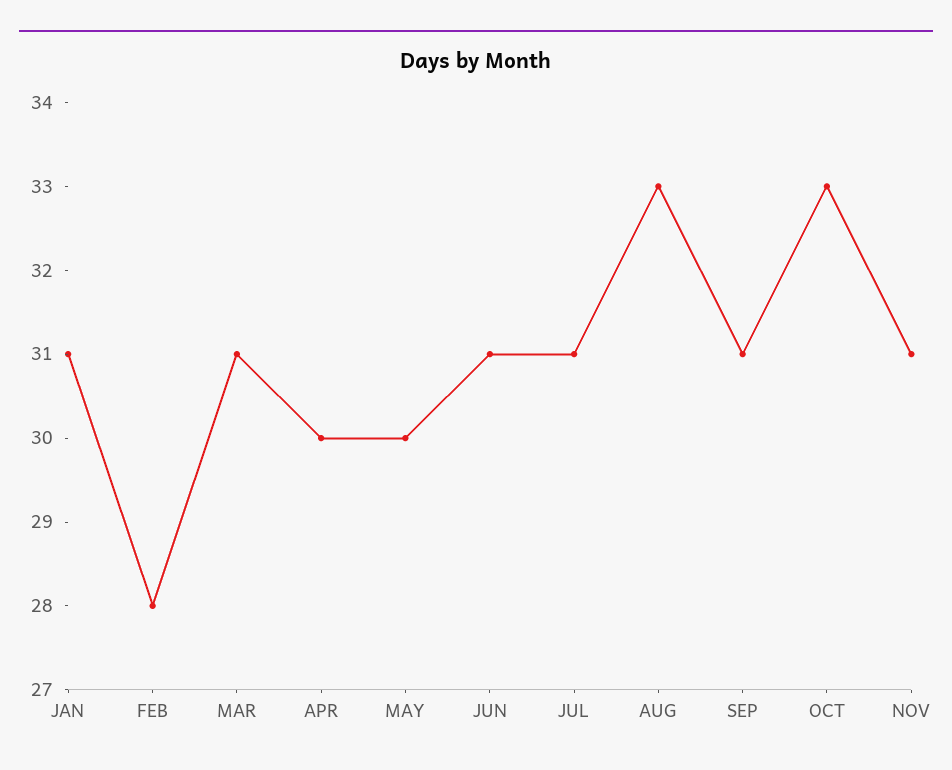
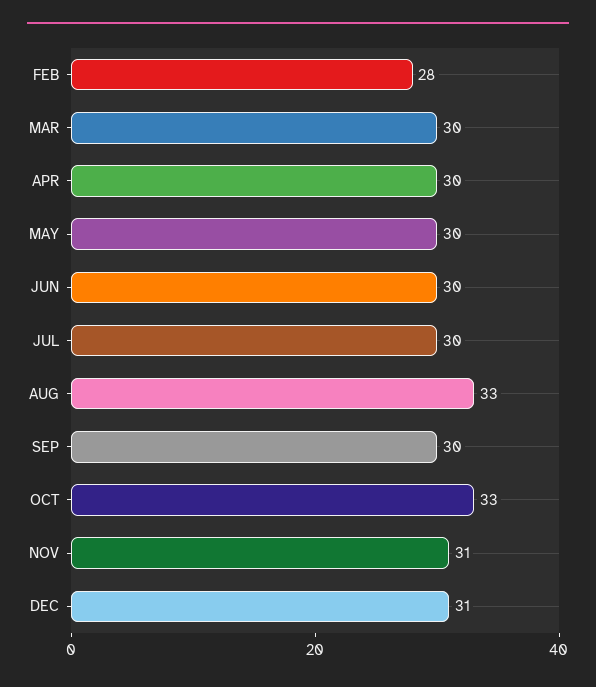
JAN: 31 -> none
MAR: 31 -> 30
JUN: 31 -> 30
JUL: 31 -> 30
SEP: 31 -> 30
DEC: none -> 31

